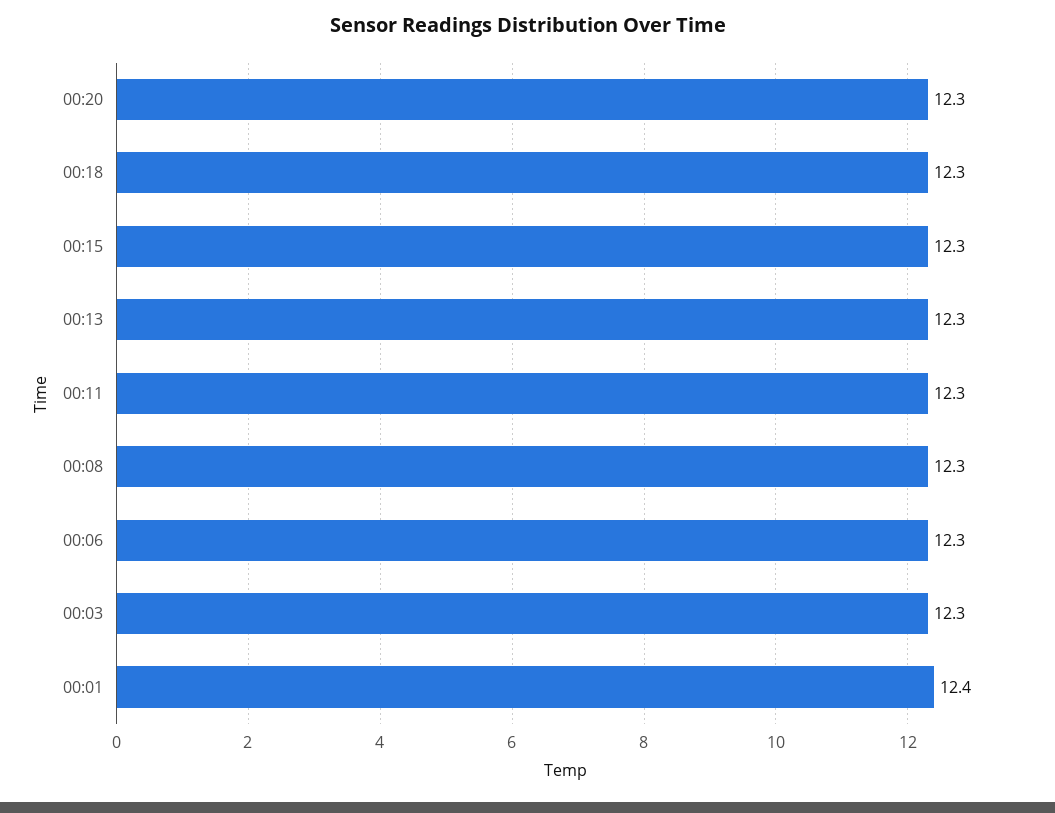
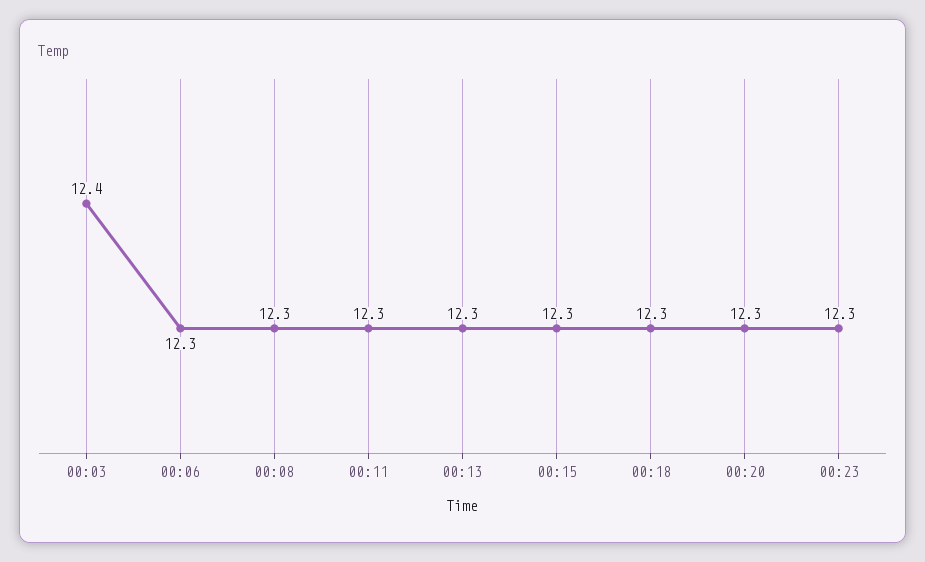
00:03: 12.3 -> 12.4
00:01: 12.4 -> none
00:23: none -> 12.3

